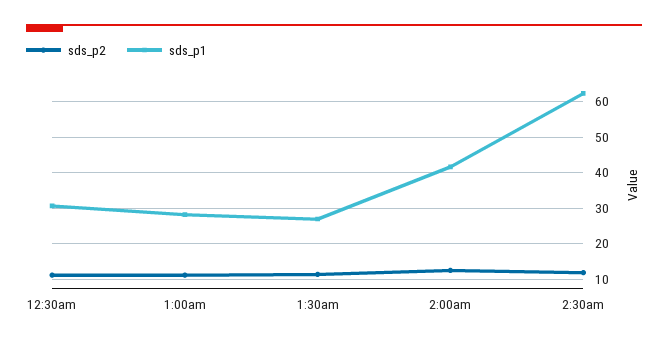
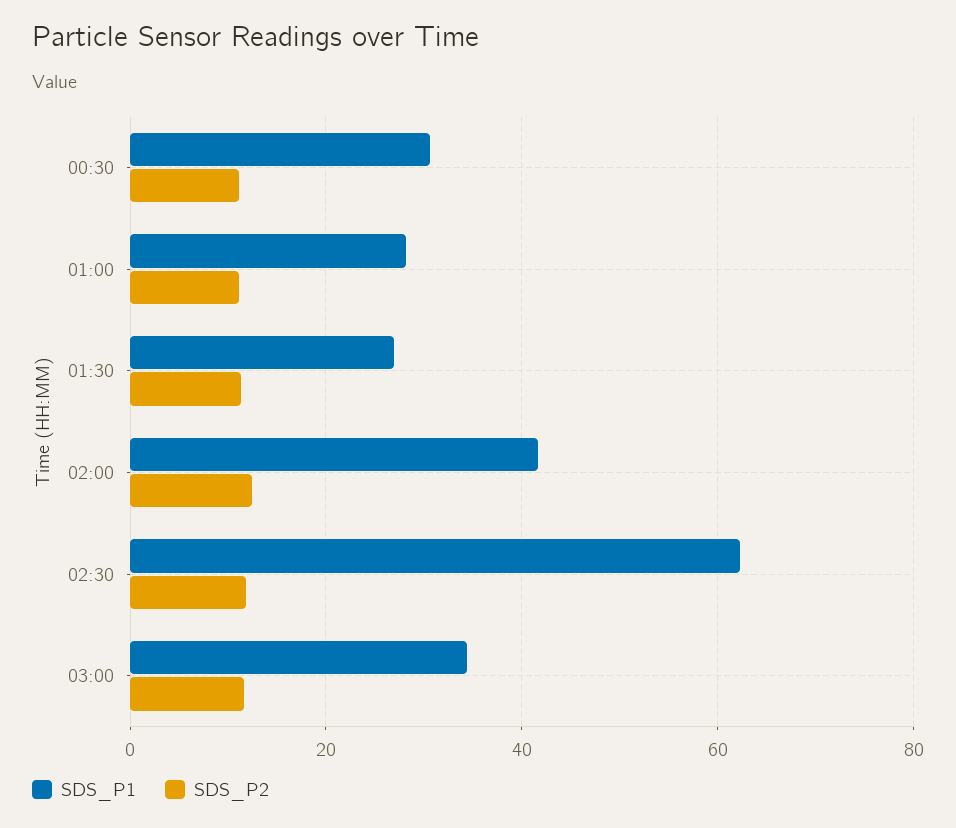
sds_p1, 03:00: none -> 34
sds_p2, 03:00: none -> 12

